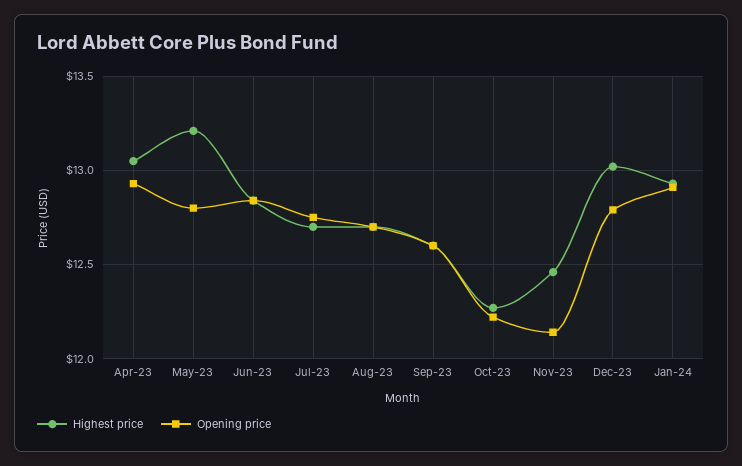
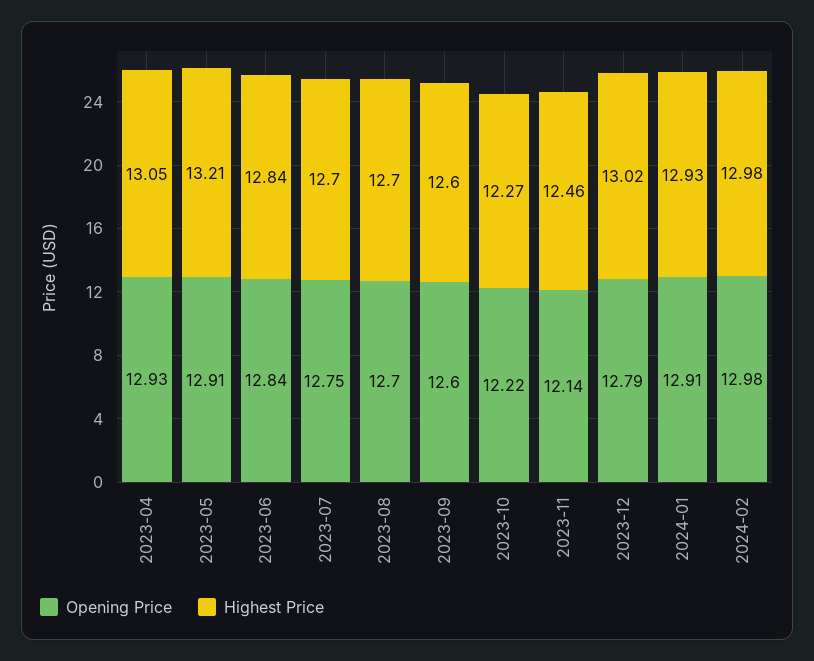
Opening price, May-23: 12.8 -> 12.91
Opening price, 2024-02: none -> 12.98
Highest price, 2024-02: none -> 12.98

